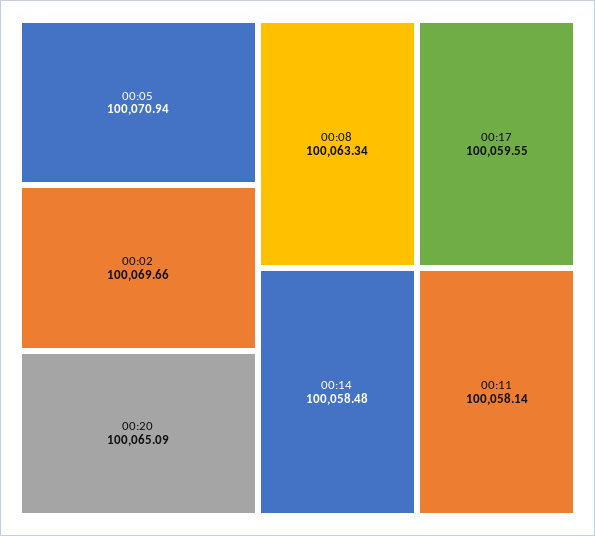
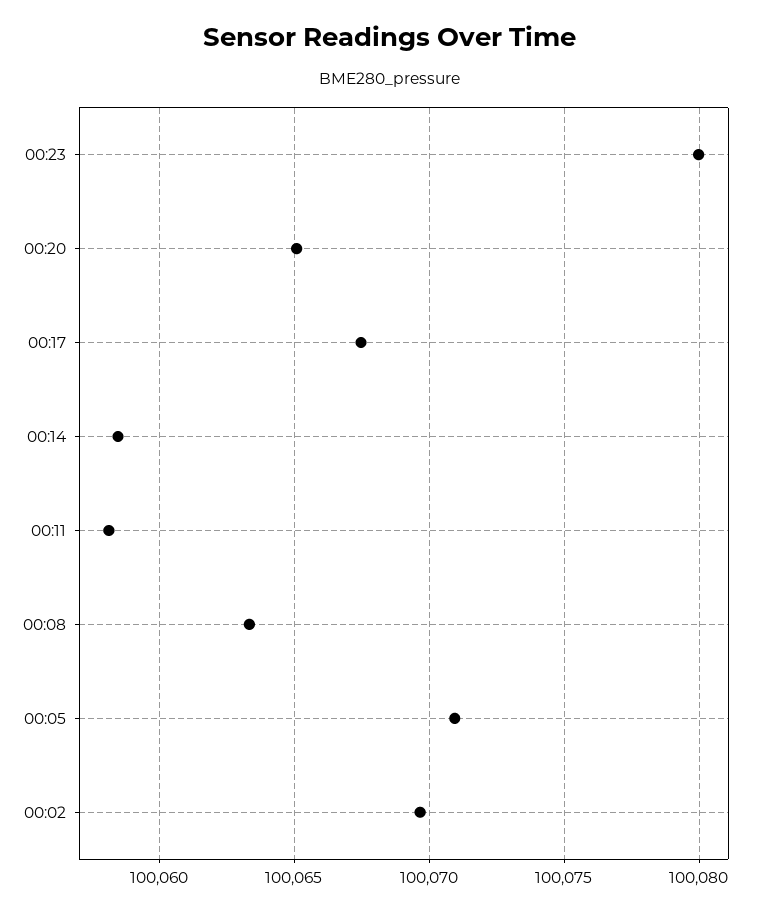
00:17: 100059.55 -> 100067.5
00:23: none -> 100080

